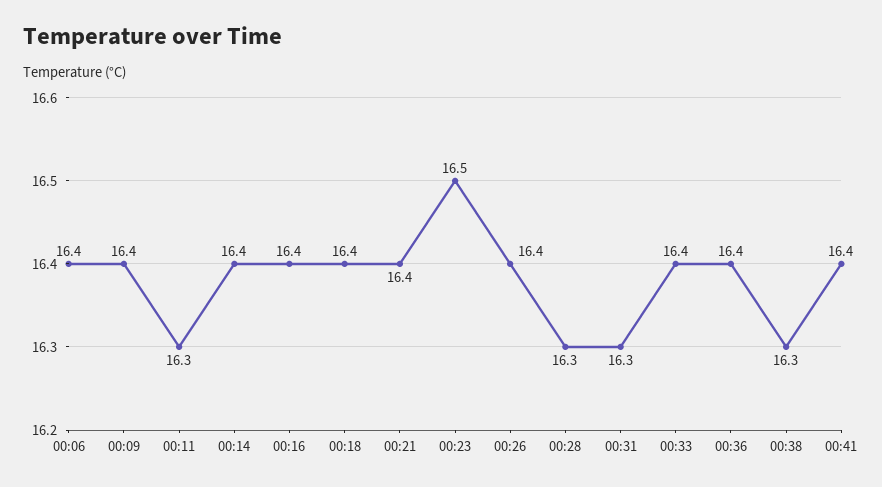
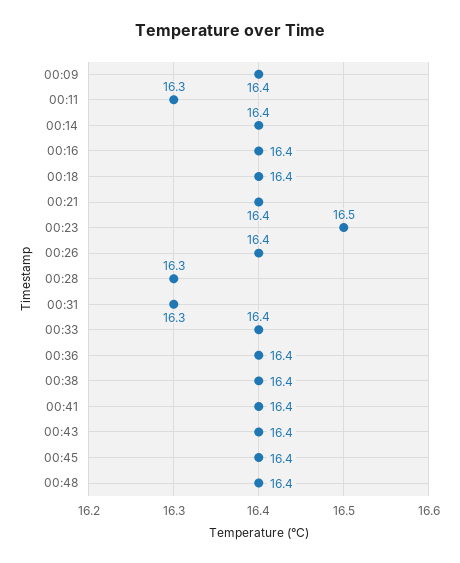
00:06: 16.4 -> none
00:38: 16.3 -> 16.4
00:43: none -> 16.4
00:45: none -> 16.4
00:48: none -> 16.4

